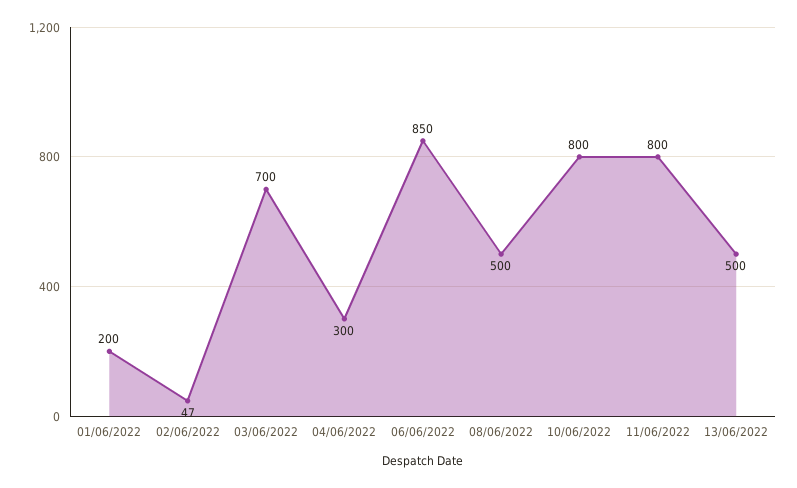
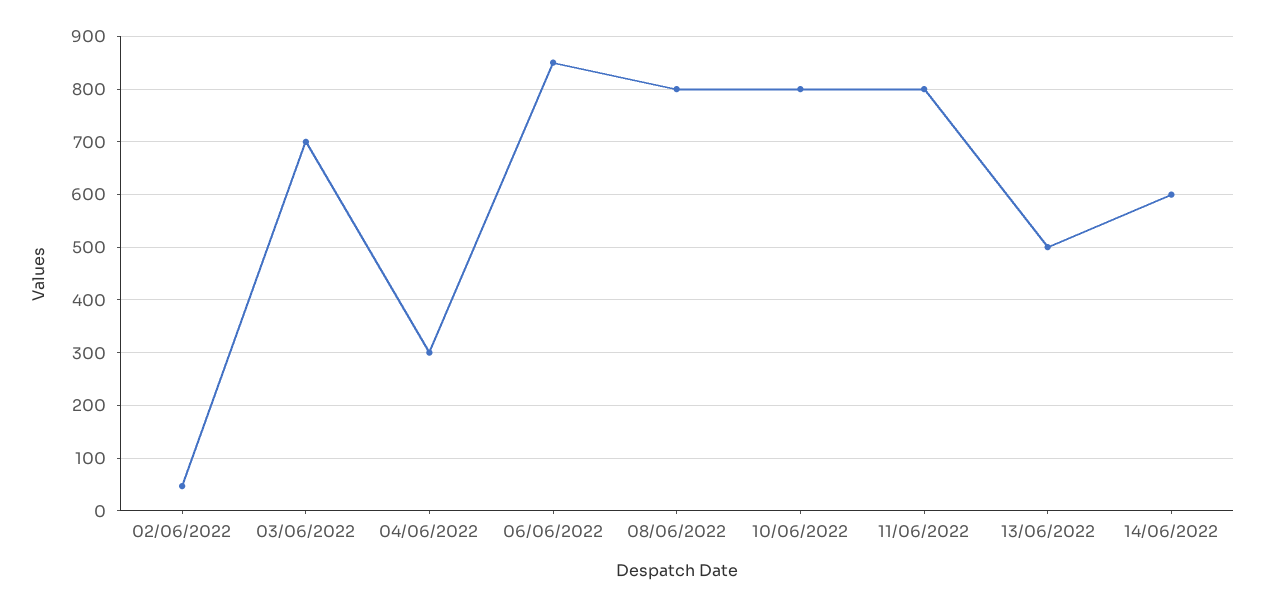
01/06/2022: 200 -> none
08/06/2022: 500 -> 800
14/06/2022: none -> 600

